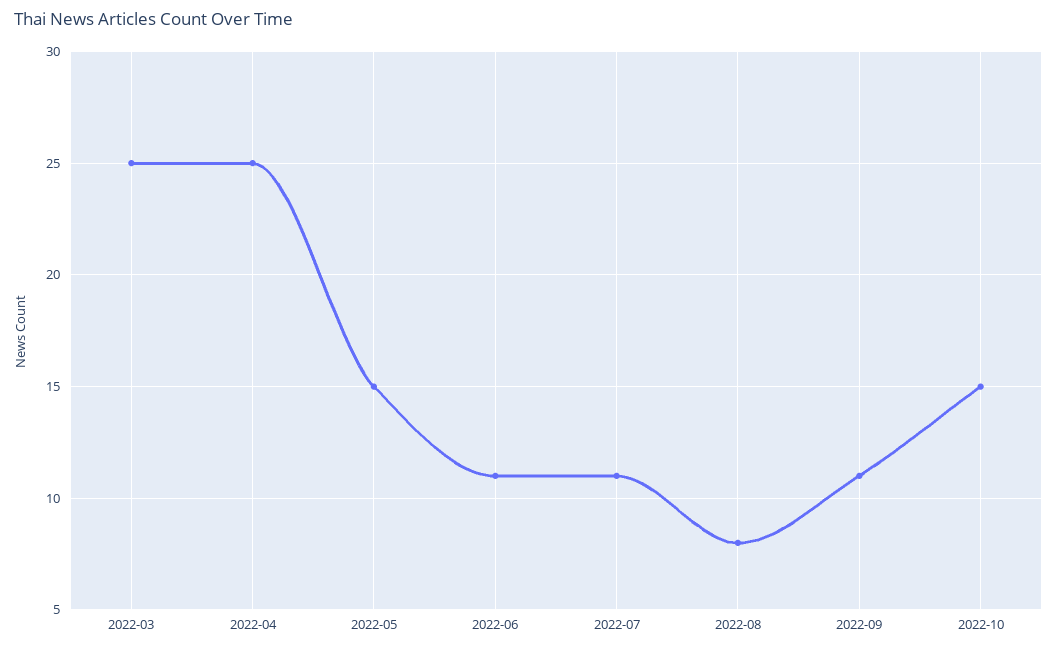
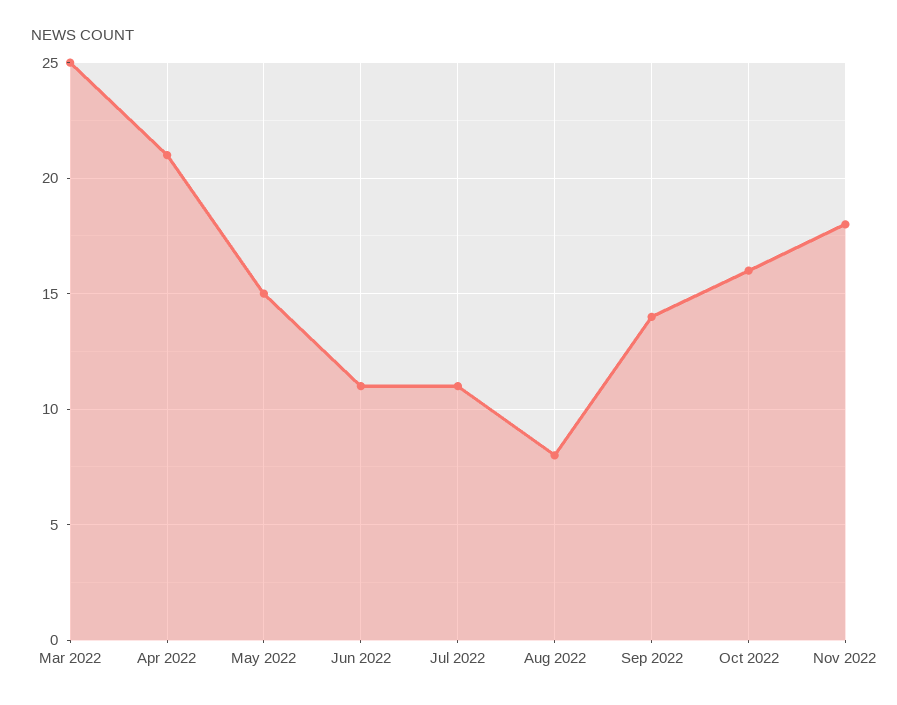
2022-04: 25 -> 21
2022-09: 11 -> 14
2022-10: 15 -> 16
Nov 2022: none -> 18

